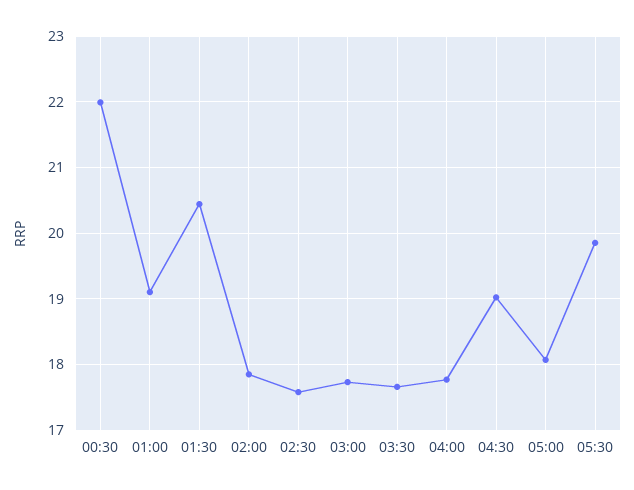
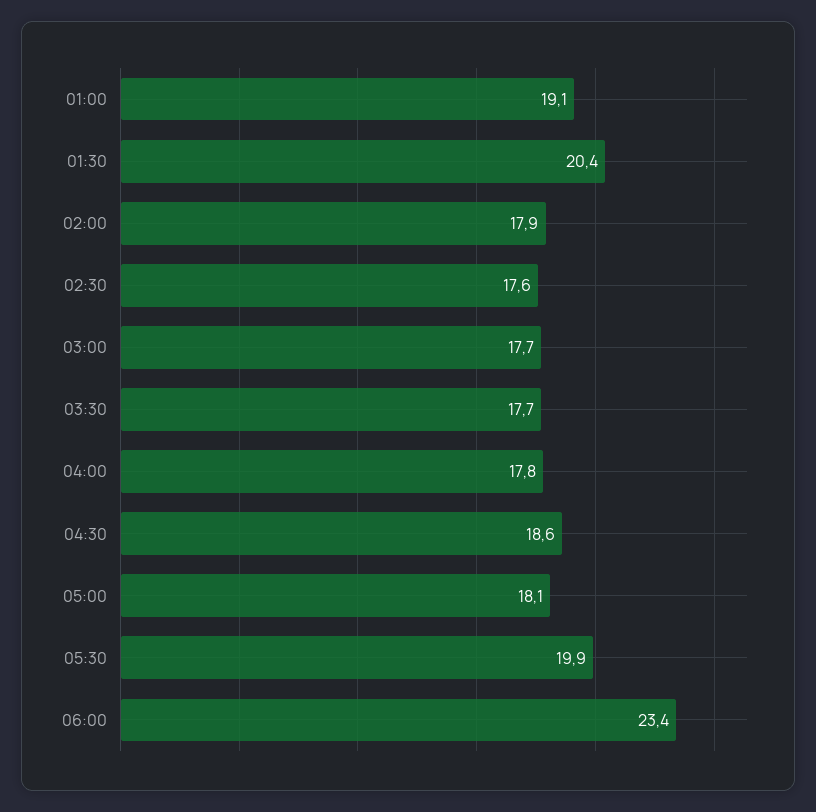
00:30: 22 -> none
04:30: 19 -> 18.6
06:00: none -> 23.4

